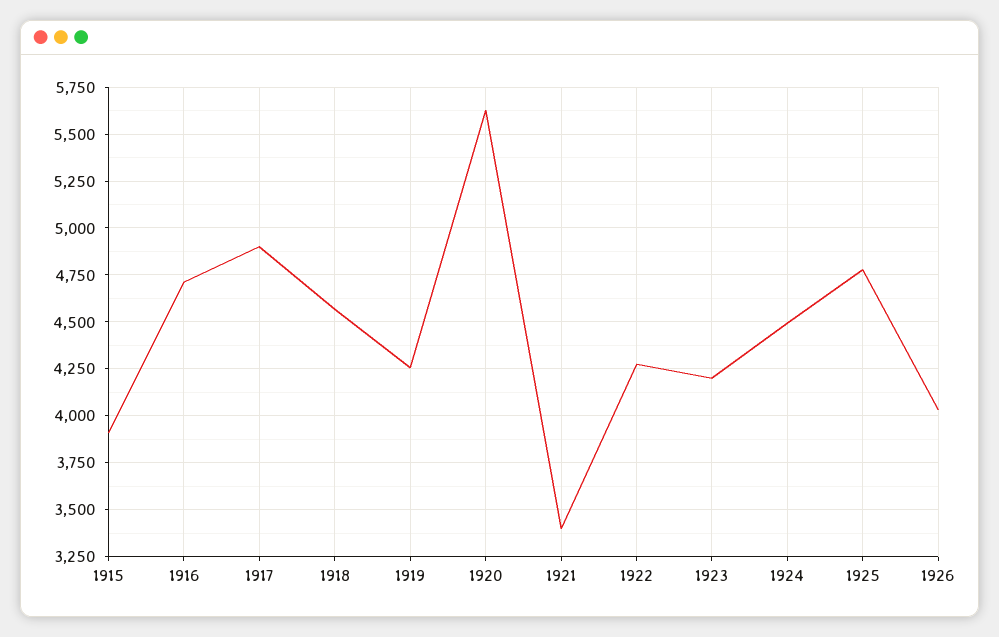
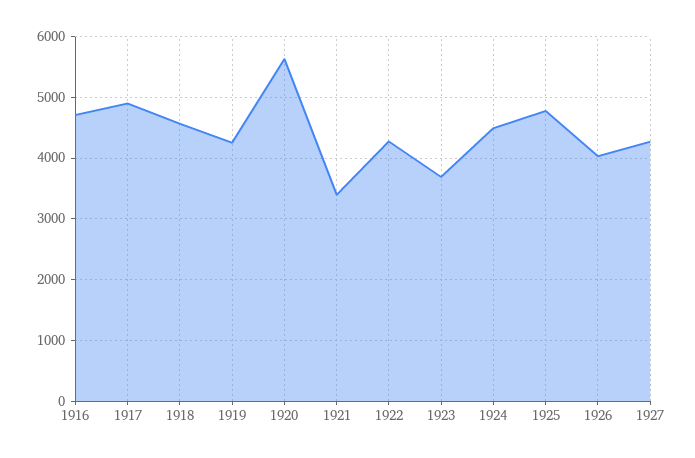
1915: 3900 -> none
1923: 4200 -> 3700
1927: none -> 4300

